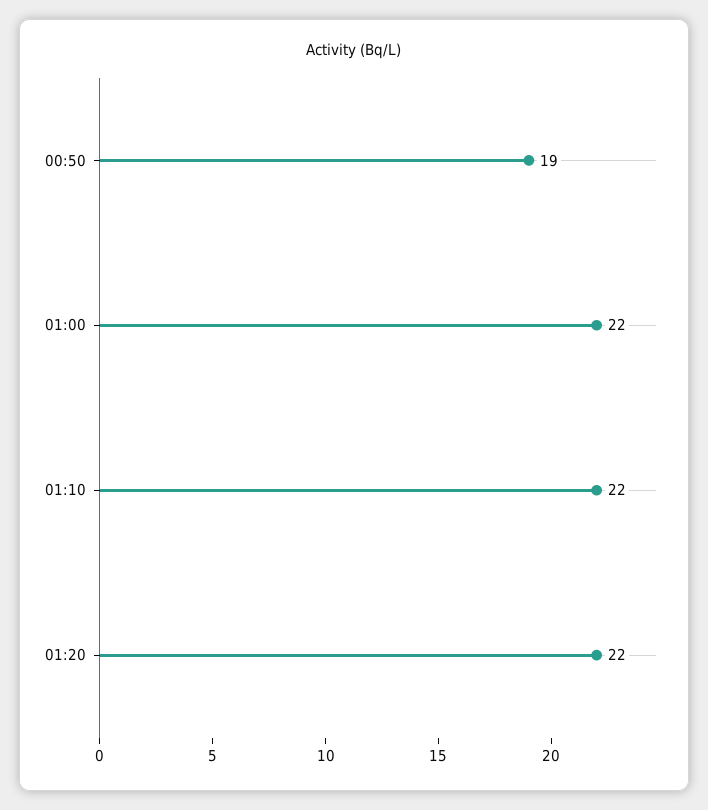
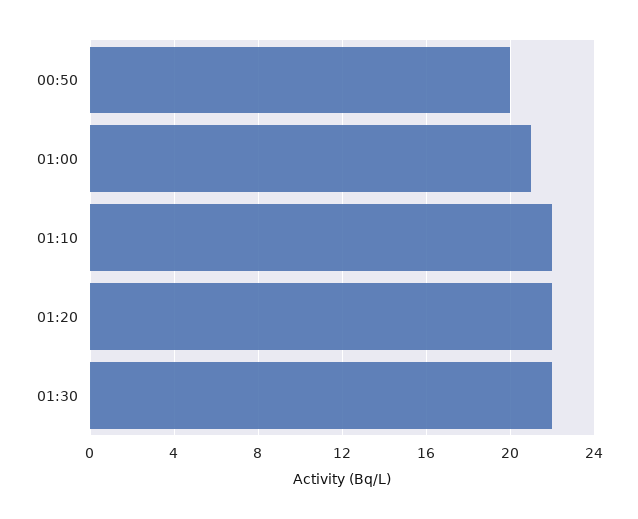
00:50: 19 -> 20
01:00: 22 -> 21
01:30: none -> 22

